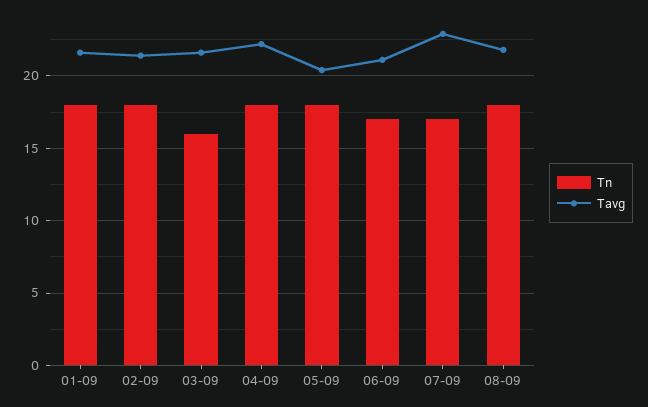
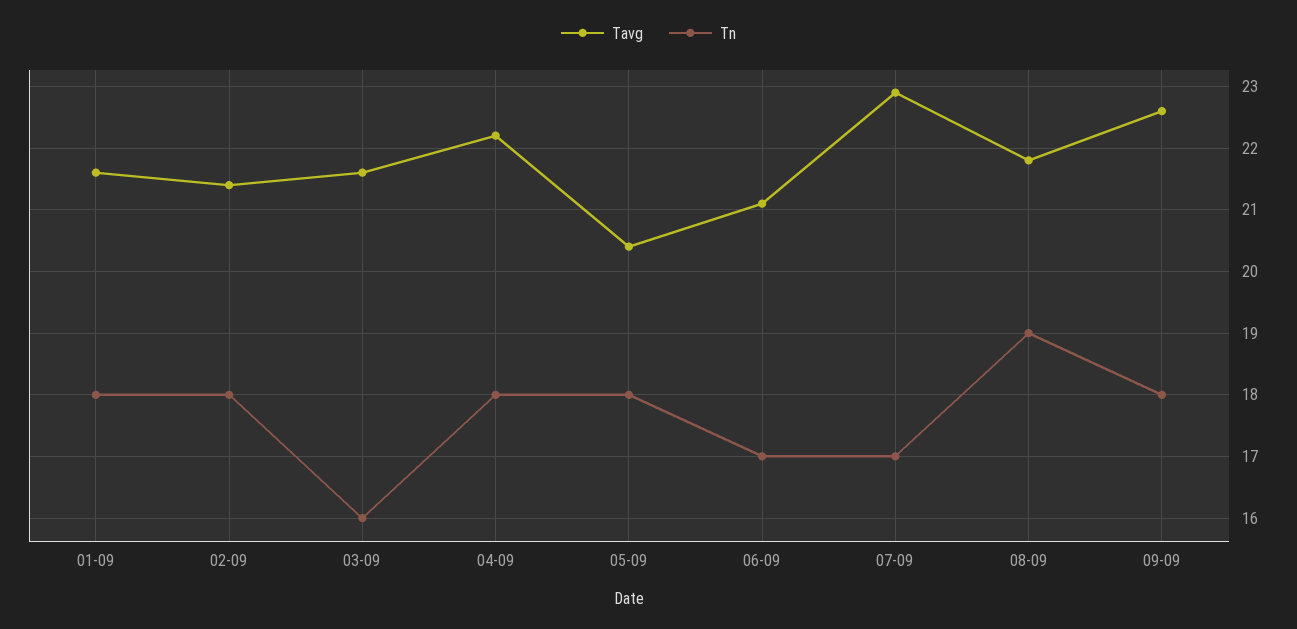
Tn, 08-09: 18 -> 19
Tavg, 09-09: none -> 22.6
Tn, 09-09: none -> 18

